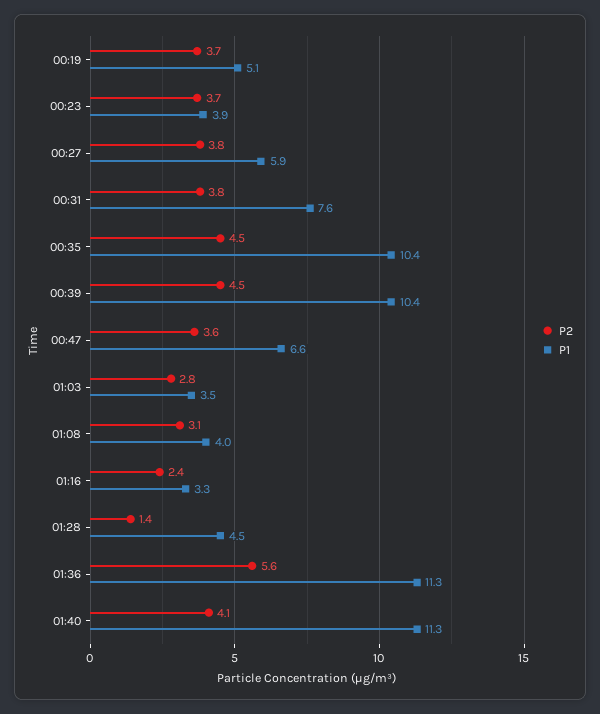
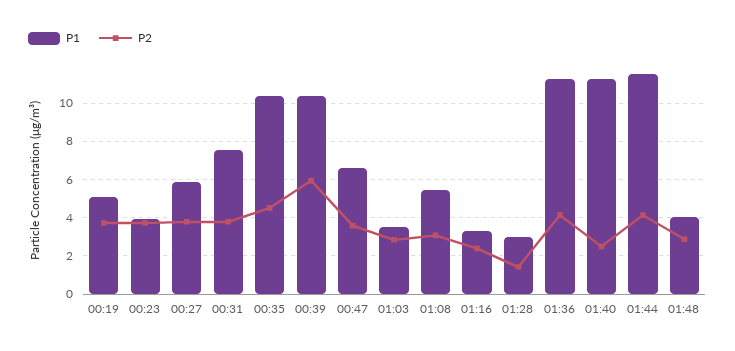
P2, 00:39: 4.5 -> 6
P1, 01:08: 4 -> 5.5
P1, 01:28: 4.5 -> 3
P2, 01:36: 5.6 -> 4
P2, 01:40: 4.1 -> 2.5
P1, 01:44: none -> 11.5
P2, 01:44: none -> 4
P1, 01:48: none -> 4
P2, 01:48: none -> 3

